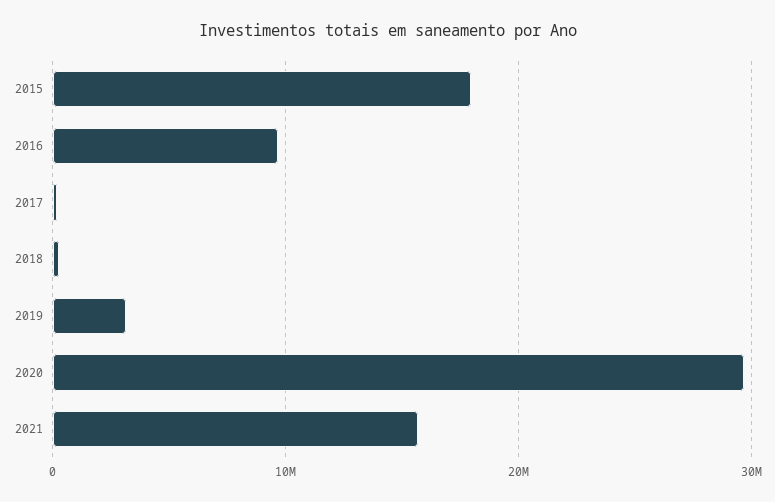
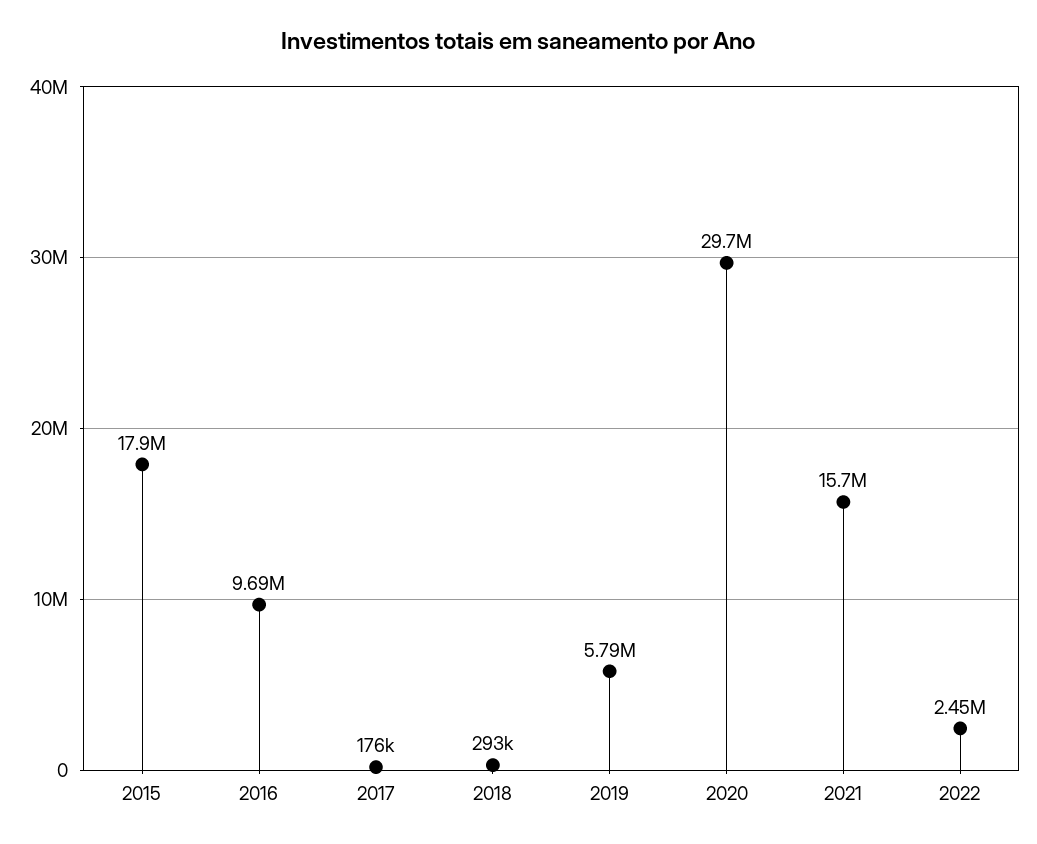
2019: 3000000 -> 5790000
2022: none -> 2450000

